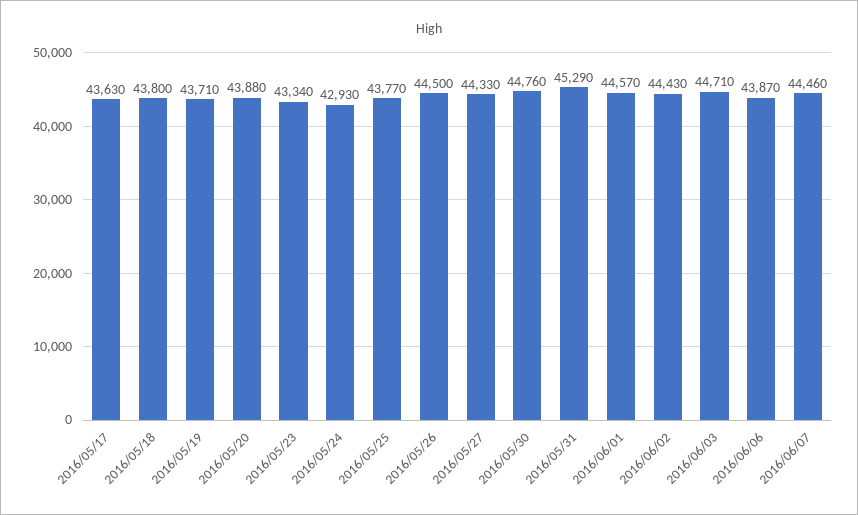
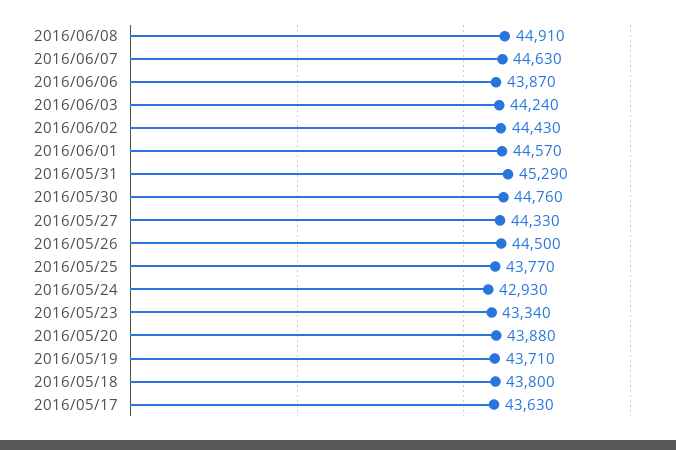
2016/06/03: 44710 -> 44240
2016/06/07: 44460 -> 44630
2016/06/08: none -> 44910

